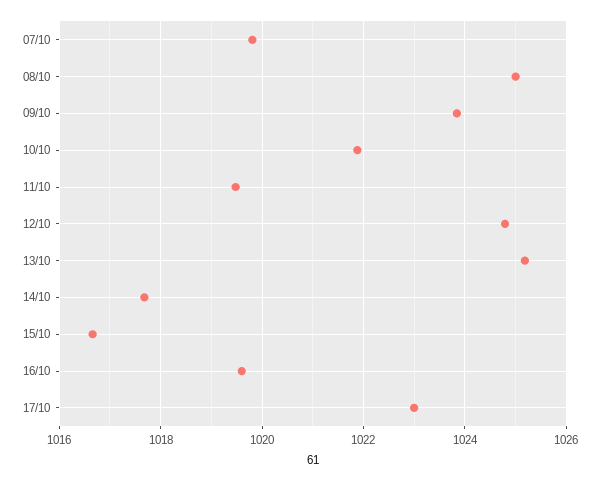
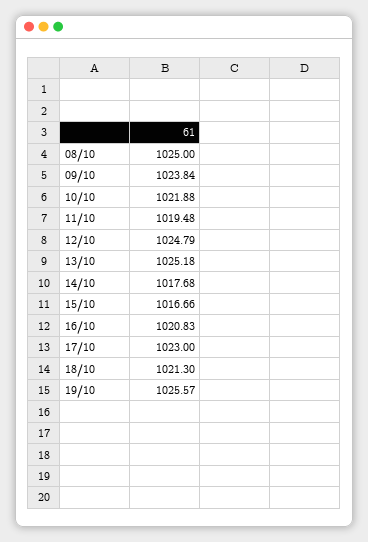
07/10: 1019.8 -> none
16/10: 1019.6 -> 1020.83
18/10: none -> 1021.3
19/10: none -> 1025.57

